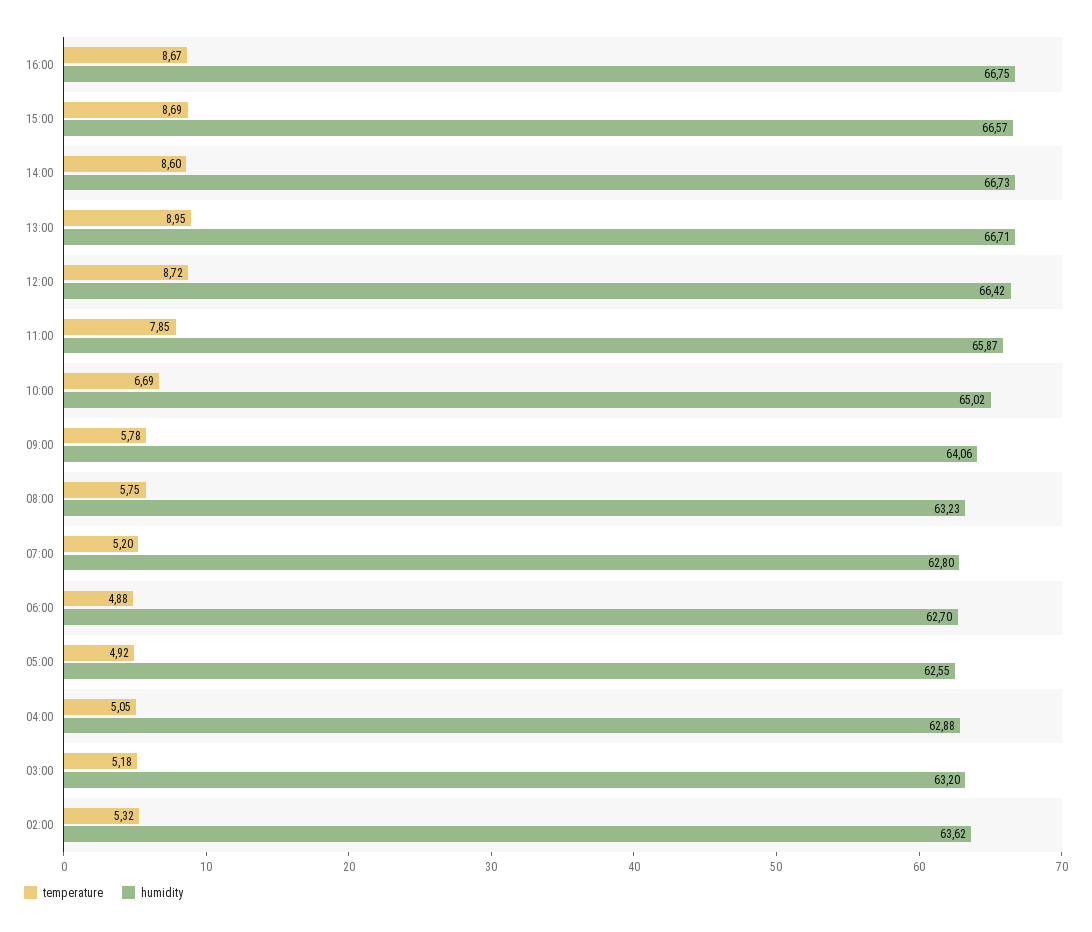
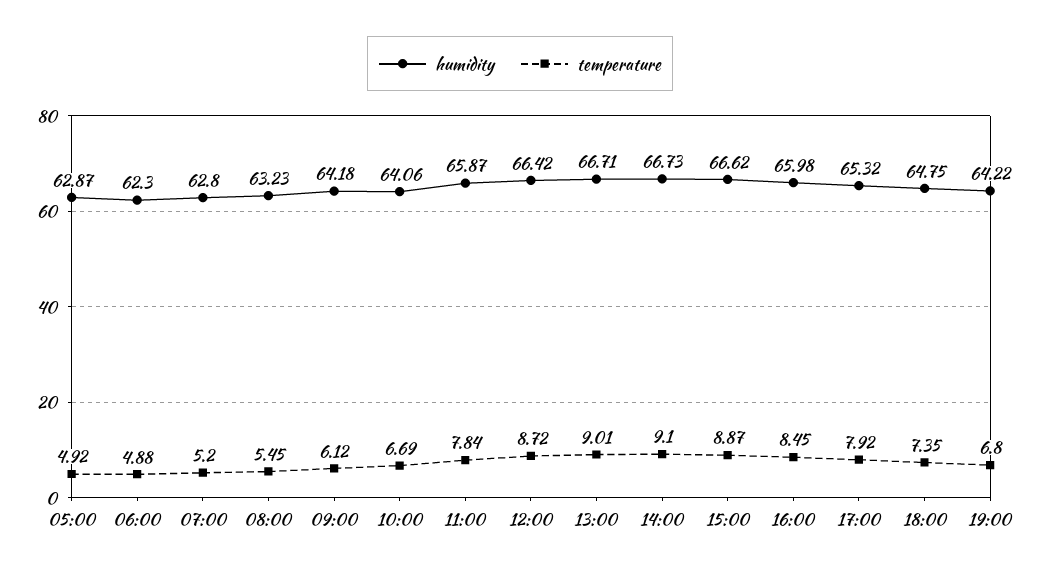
temperature, 16:00: 8.67 -> 8.45
humidity, 16:00: 66.75 -> 65.98
temperature, 15:00: 8.69 -> 8.87
humidity, 15:00: 66.57 -> 66.62
temperature, 14:00: 8.6 -> 9.1
temperature, 13:00: 8.95 -> 9.01
temperature, 11:00: 7.85 -> 7.84
humidity, 10:00: 65.02 -> 64.06
temperature, 09:00: 5.78 -> 6.12
humidity, 09:00: 64.06 -> 64.18
temperature, 08:00: 5.75 -> 5.45
humidity, 06:00: 62.7 -> 62.3
humidity, 05:00: 62.55 -> 62.87
temperature, 04:00: 5.05 -> none
humidity, 04:00: 62.88 -> none
temperature, 03:00: 5.18 -> none
humidity, 03:00: 63.2 -> none
temperature, 02:00: 5.32 -> none
humidity, 02:00: 63.62 -> none
humidity, 17:00: none -> 65.32
temperature, 17:00: none -> 7.92
humidity, 18:00: none -> 64.75
temperature, 18:00: none -> 7.35
humidity, 19:00: none -> 64.22
temperature, 19:00: none -> 6.8

